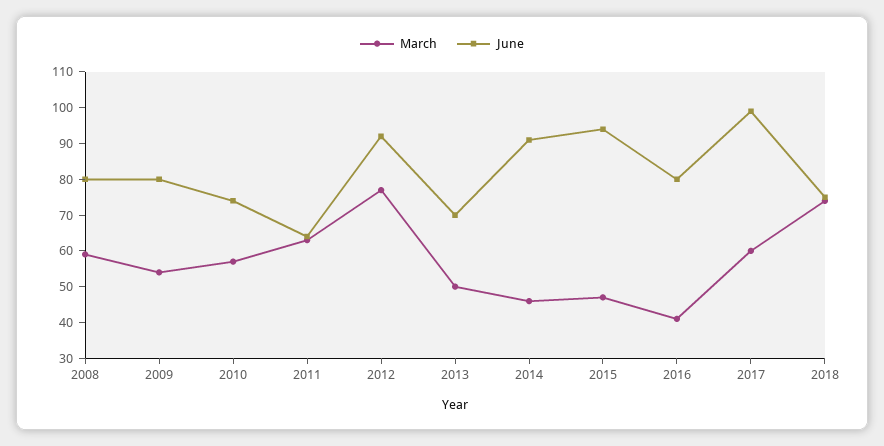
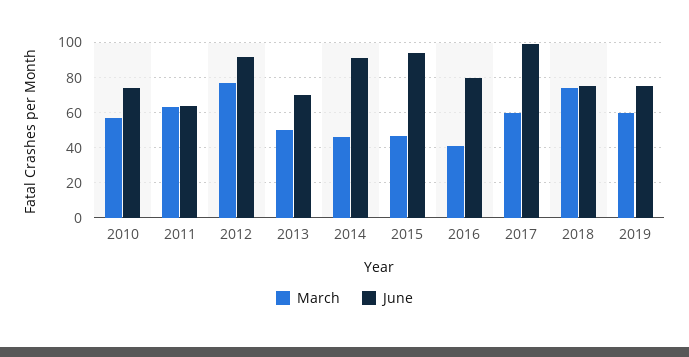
March, 2008: 60 -> none
June, 2008: 80 -> none
March, 2009: 55 -> none
June, 2009: 80 -> none
March, 2019: none -> 60
June, 2019: none -> 75

